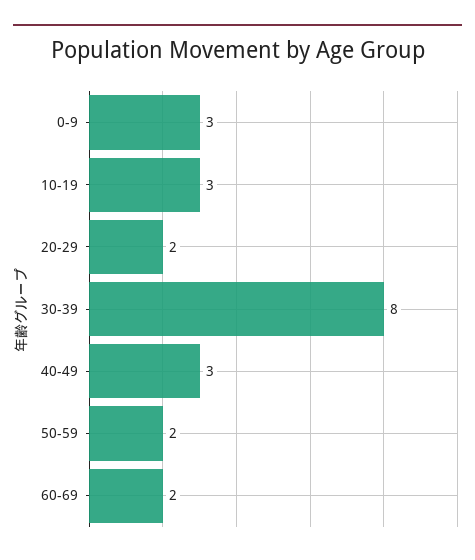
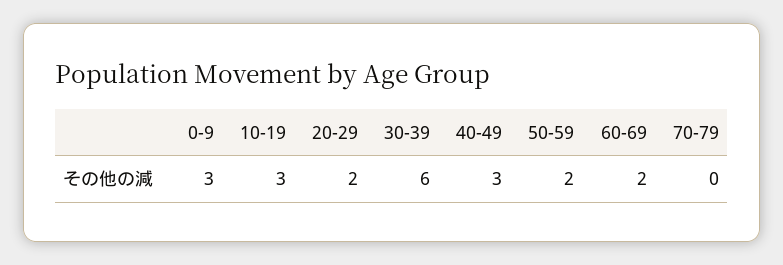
30-39: 8 -> 6
70-79: none -> 0

